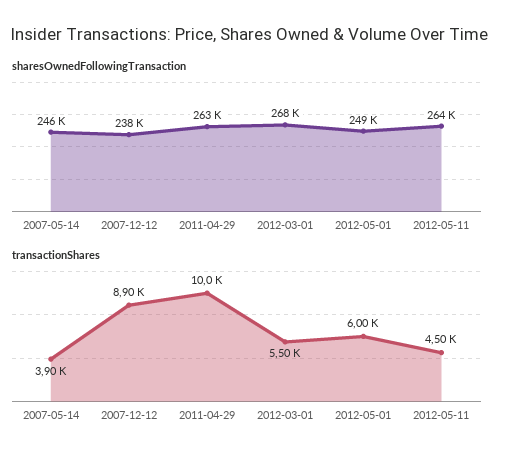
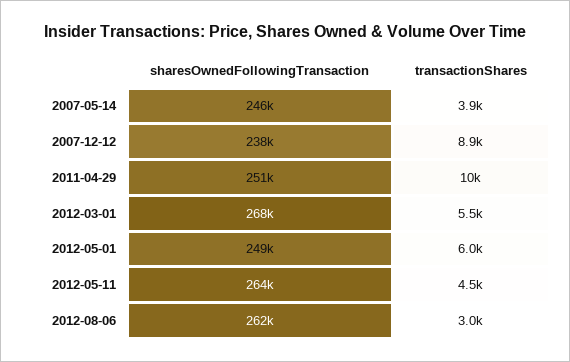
sharesOwnedFollowingTransaction, 2011-04-29: 263000 -> 251000
sharesOwnedFollowingTransaction, 2012-08-06: none -> 262000
transactionShares, 2012-08-06: none -> 3000

